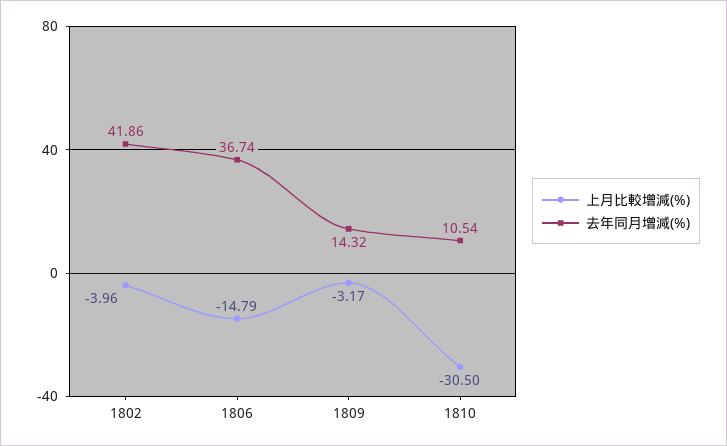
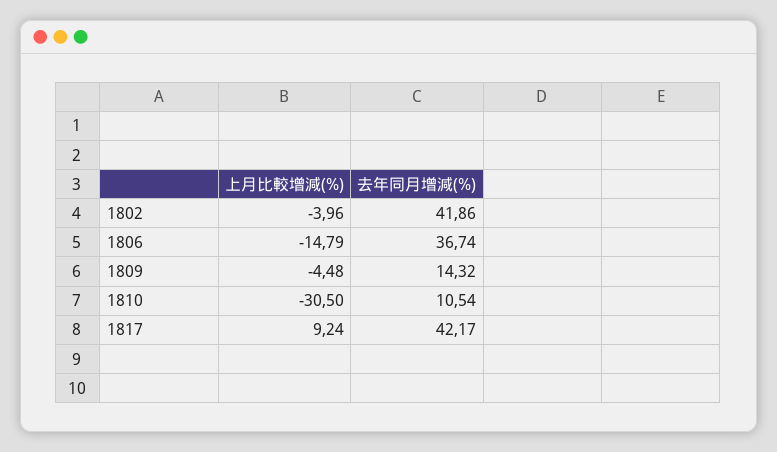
上月比較增減(%), 1809: -3.17 -> -4.48
上月比較增減(%), 1817: none -> 9.24
去年同月增減(%), 1817: none -> 42.17

